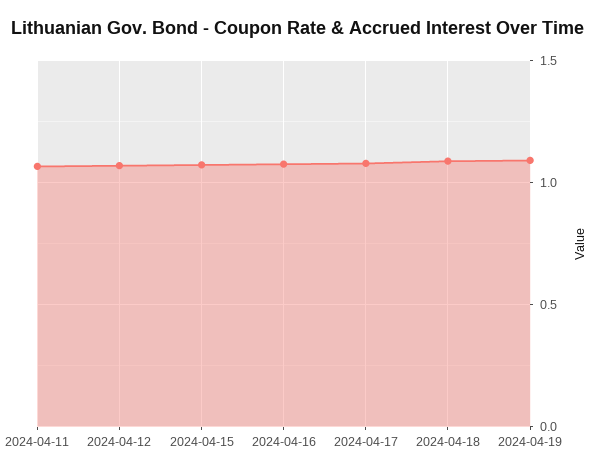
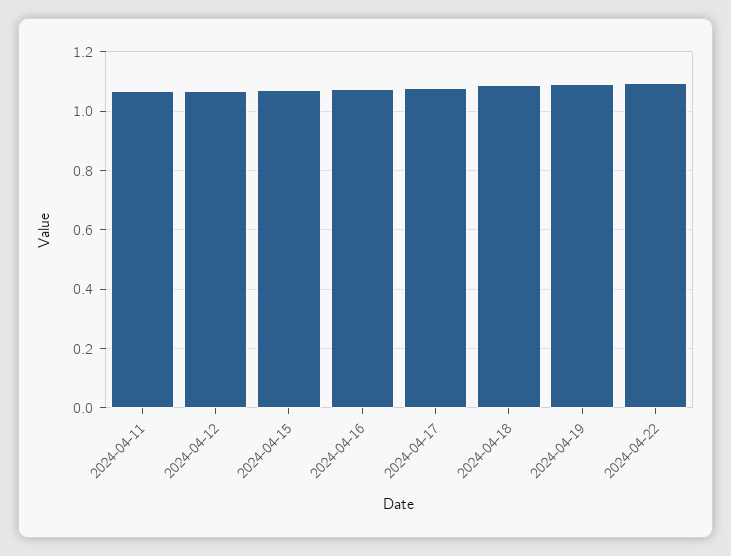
2024-04-22: none -> 1.1

